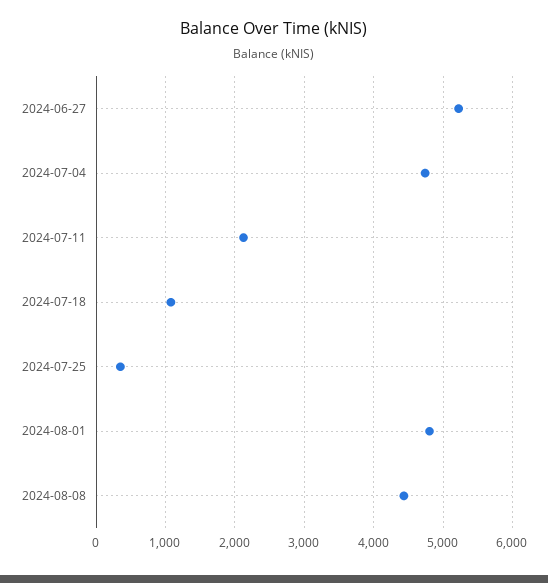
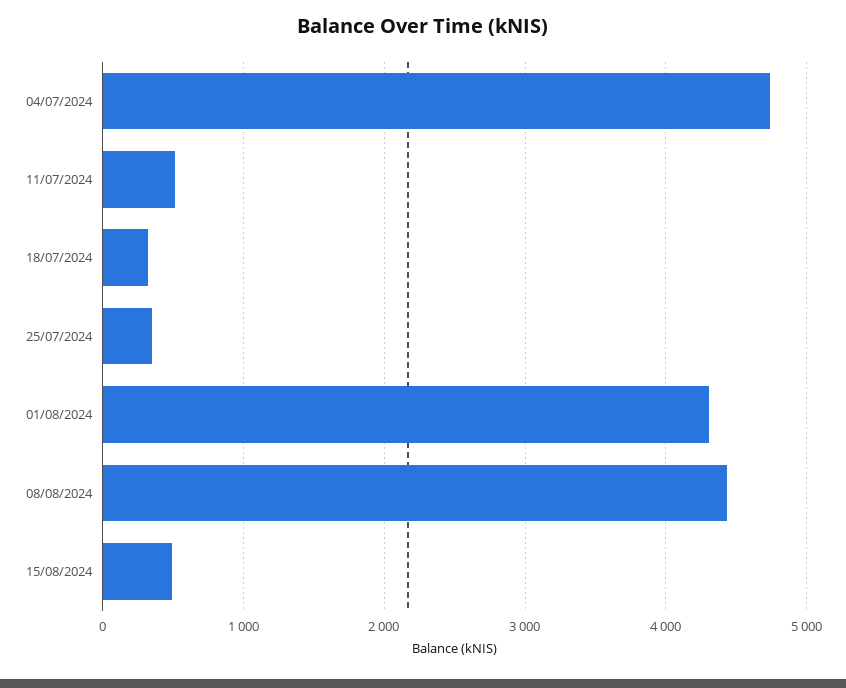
2024-06-27: 5200 -> none
2024-07-11: 2100 -> 500
2024-07-18: 1100 -> 300
2024-08-01: 4800 -> 4300
15/08/2024: none -> 500

